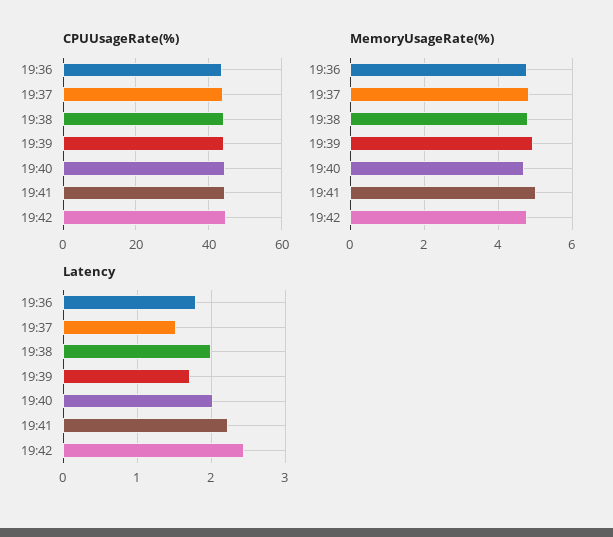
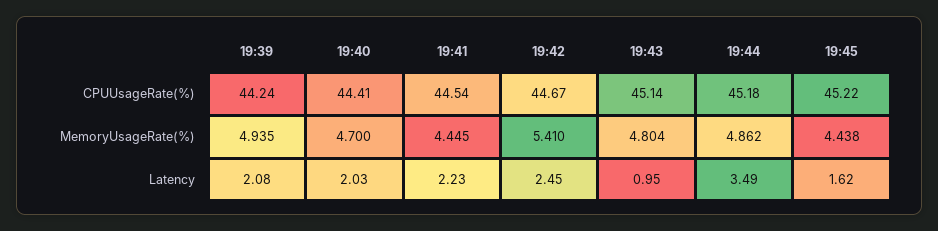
CPUUsageRate(%), 19:36: 44 -> none
CPUUsageRate(%), 19:37: 44 -> none
CPUUsageRate(%), 19:38: 44 -> none
MemoryUsageRate(%), 19:36: 4.8 -> none
MemoryUsageRate(%), 19:37: 4.8 -> none
MemoryUsageRate(%), 19:38: 4.8 -> none
MemoryUsageRate(%), 19:41: 5 -> 4.445
MemoryUsageRate(%), 19:42: 4.8 -> 5.41
Latency, 19:36: 1.8 -> none
Latency, 19:37: 1.5 -> none
Latency, 19:38: 2 -> none
Latency, 19:39: 1.7 -> 2.08
CPUUsageRate(%), 19:43: none -> 45.14
CPUUsageRate(%), 19:44: none -> 45.18
CPUUsageRate(%), 19:45: none -> 45.22
MemoryUsageRate(%), 19:43: none -> 4.804
MemoryUsageRate(%), 19:44: none -> 4.862
MemoryUsageRate(%), 19:45: none -> 4.438
Latency, 19:43: none -> 0.95
Latency, 19:44: none -> 3.49
Latency, 19:45: none -> 1.62

